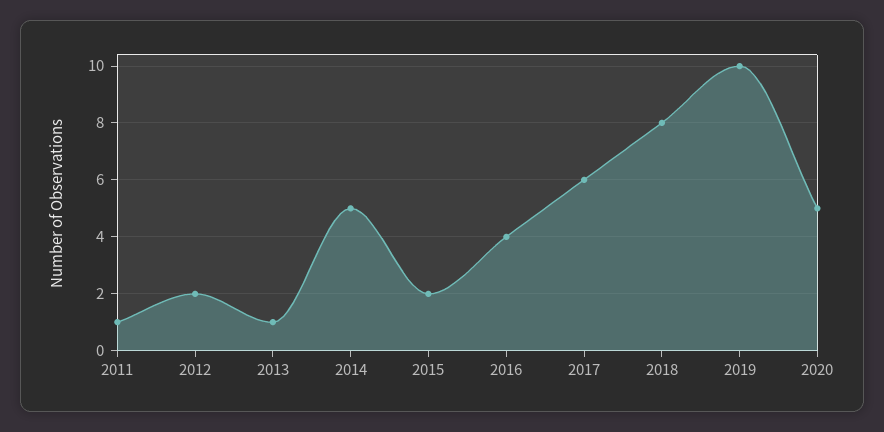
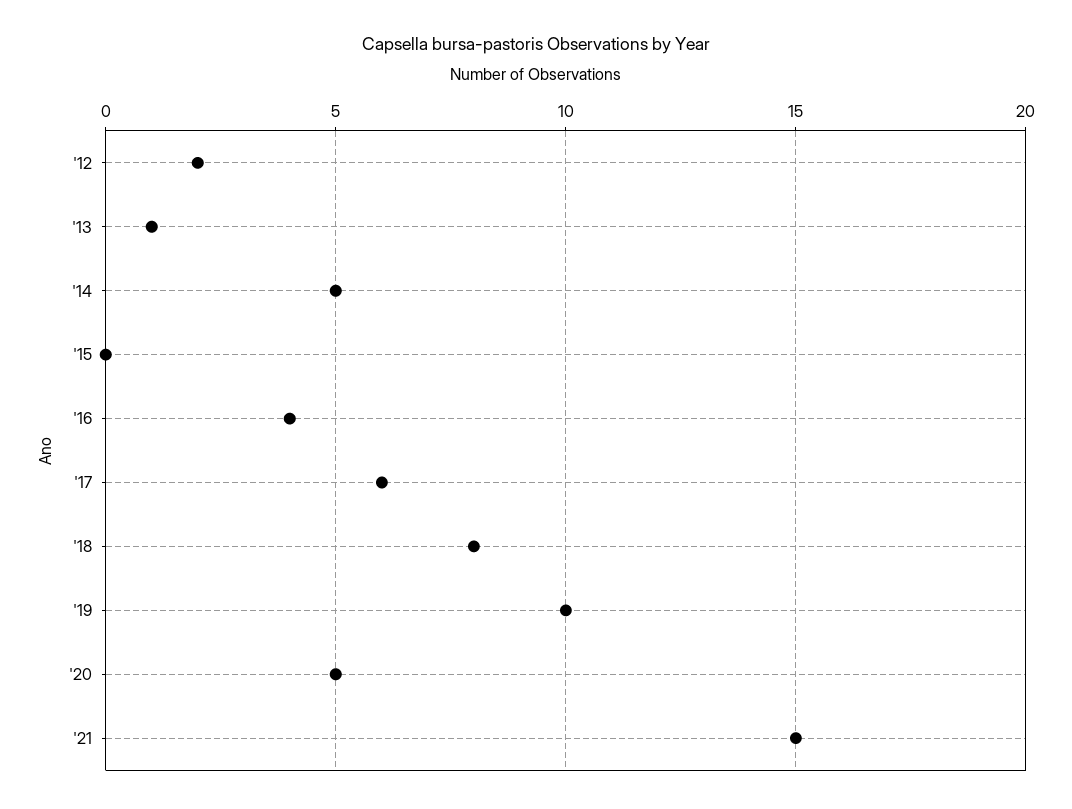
2011: 1 -> none
2015: 2 -> 0
'21: none -> 15

